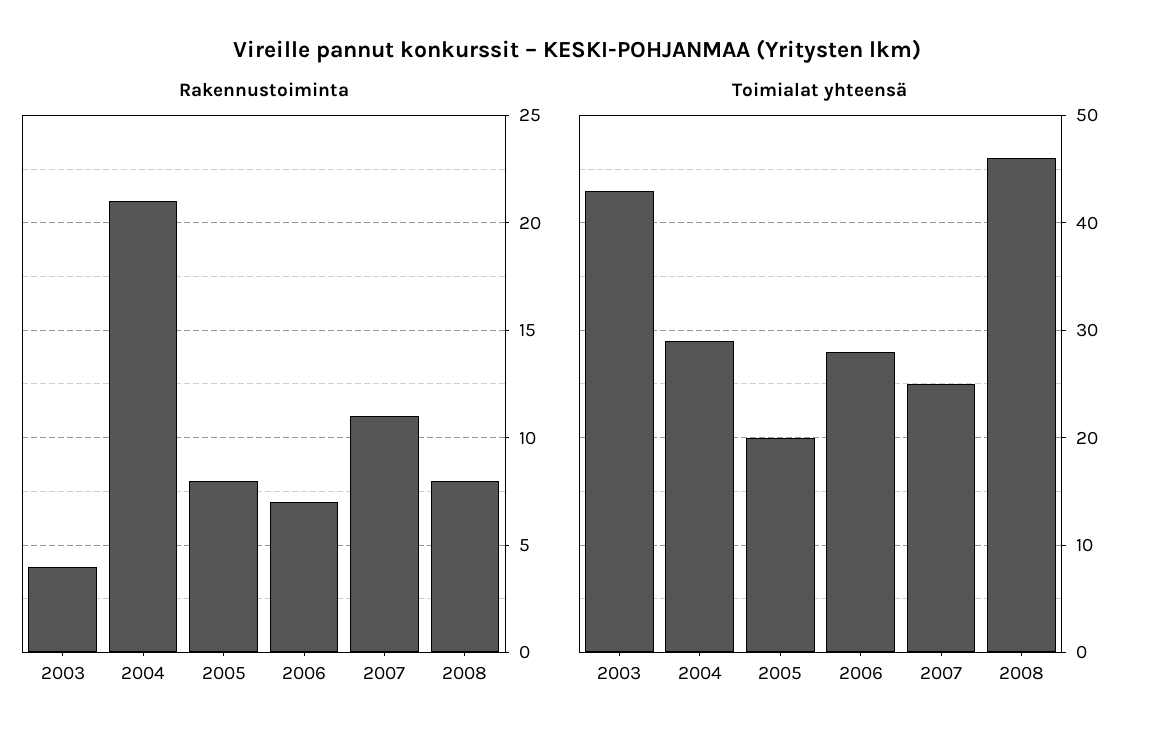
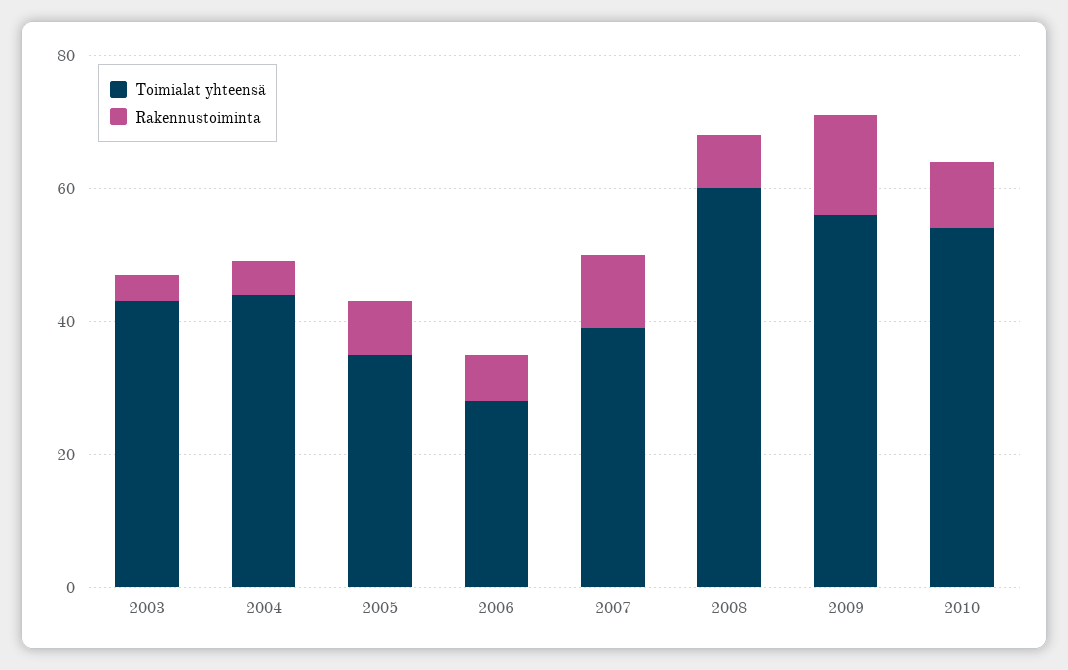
Rakennustoiminta, 2004: 21 -> 5
Toimialat yhteensä, 2004: 29 -> 45
Toimialat yhteensä, 2005: 20 -> 35
Toimialat yhteensä, 2007: 25 -> 40
Toimialat yhteensä, 2008: 46 -> 60
Toimialat yhteensä, 2009: none -> 55
Rakennustoiminta, 2009: none -> 15
Toimialat yhteensä, 2010: none -> 55
Rakennustoiminta, 2010: none -> 10

